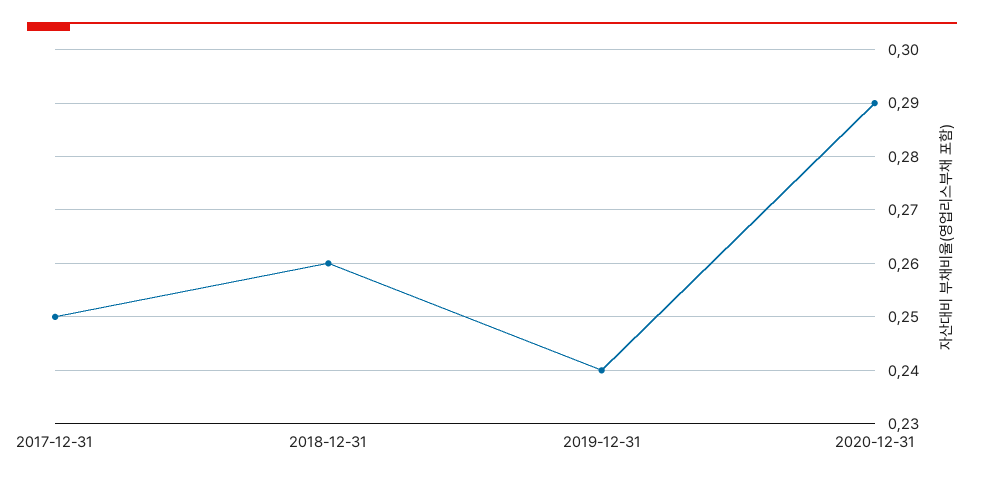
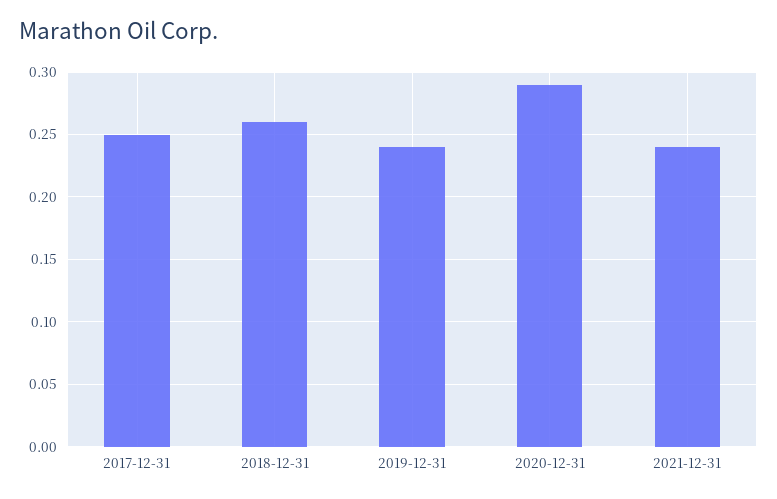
2021-12-31: none -> 0.24

